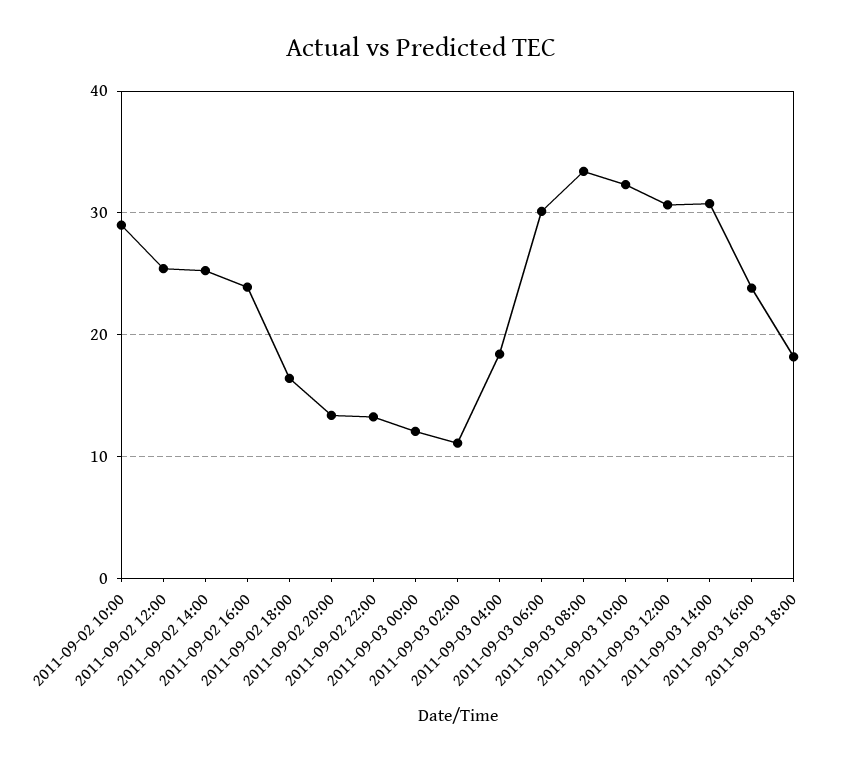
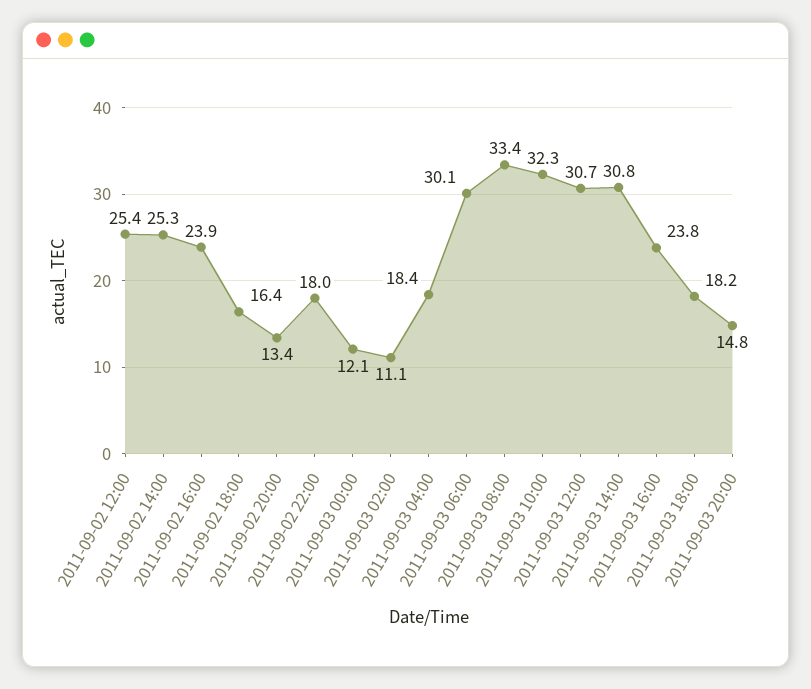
2011-09-02 10:00: 29 -> none
2011-09-02 22:00: 13 -> 18
2011-09-03 20:00: none -> 14.8

